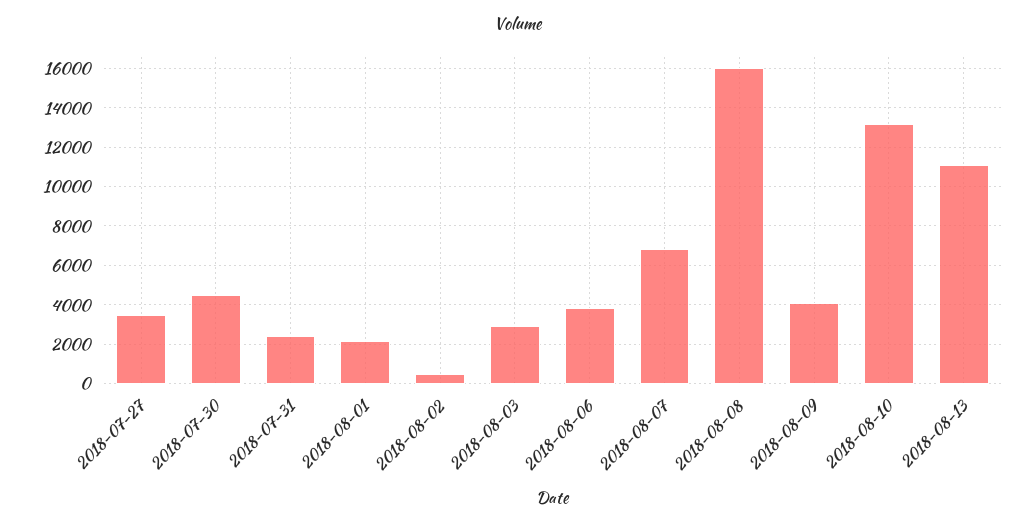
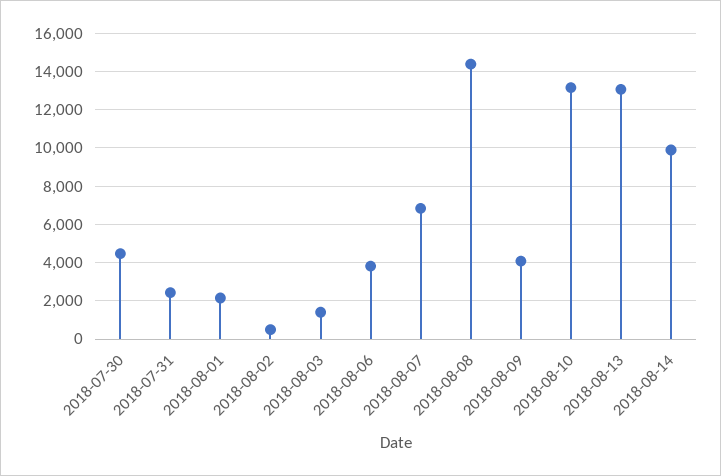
2018-07-27: 3500 -> none
2018-08-03: 3000 -> 1500
2018-08-08: 16000 -> 14500
2018-08-13: 11000 -> 13000
2018-08-14: none -> 10000

